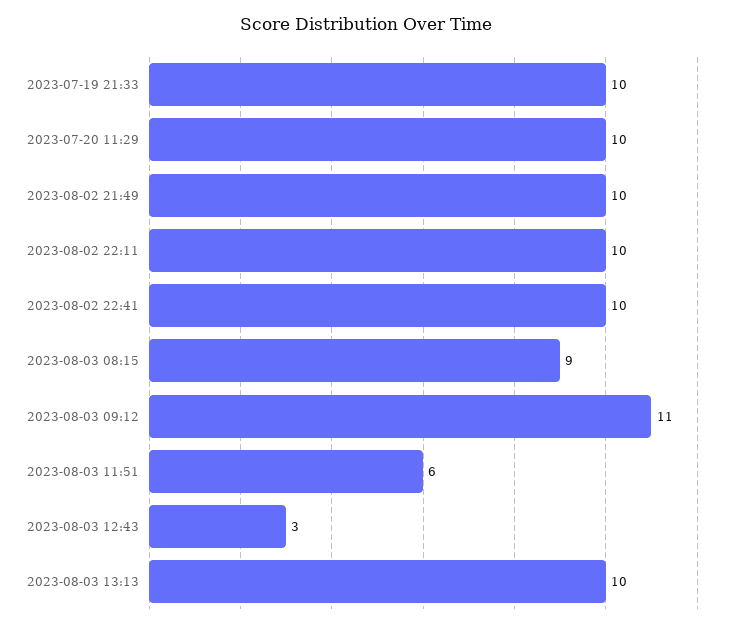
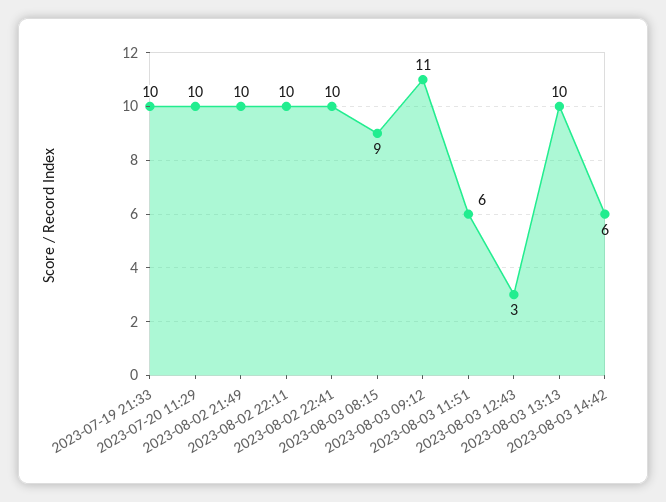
2023-08-03 14:42: none -> 6

